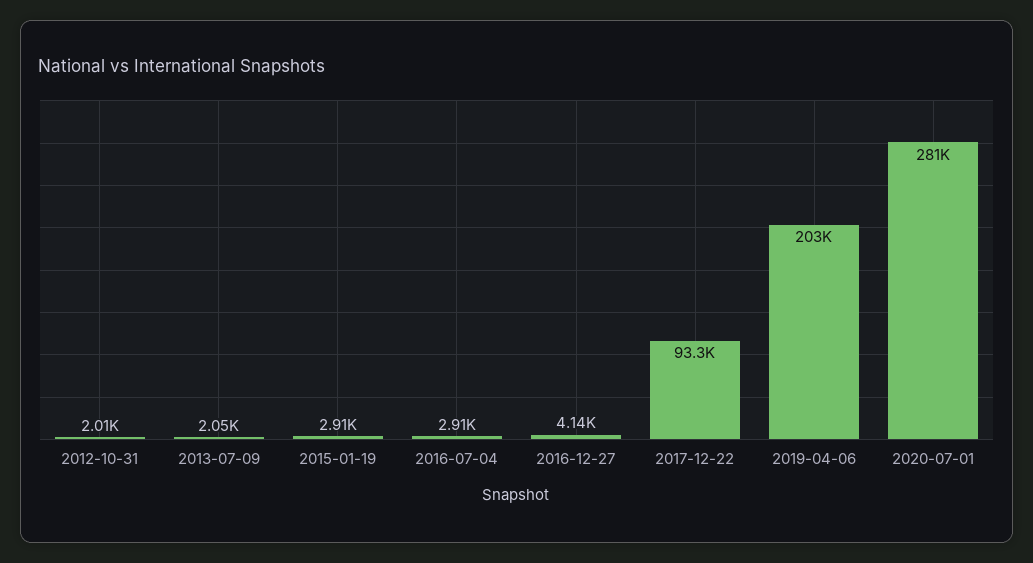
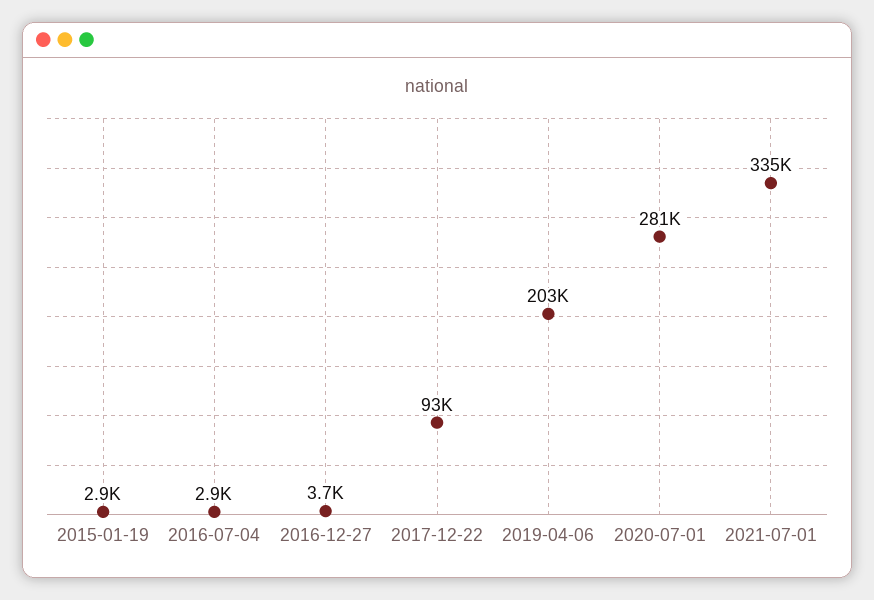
2012-10-31: 2010 -> none
2013-07-09: 2050 -> none
2016-12-27: 4140 -> 3700
2021-07-01: none -> 335000

